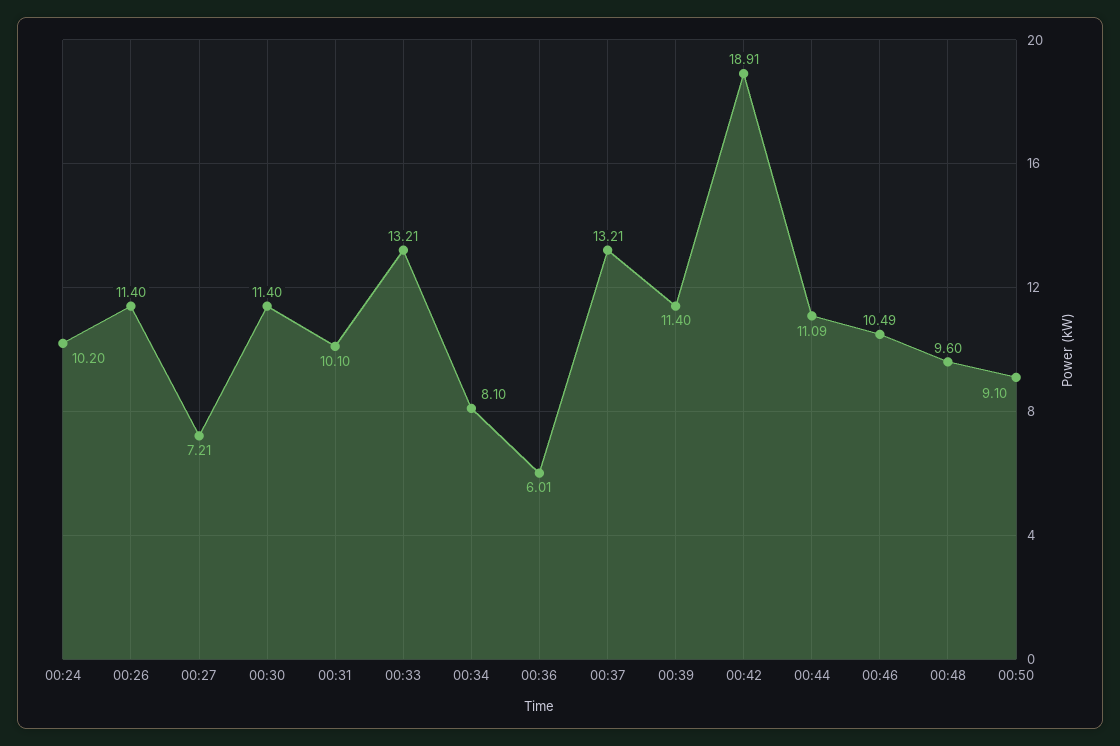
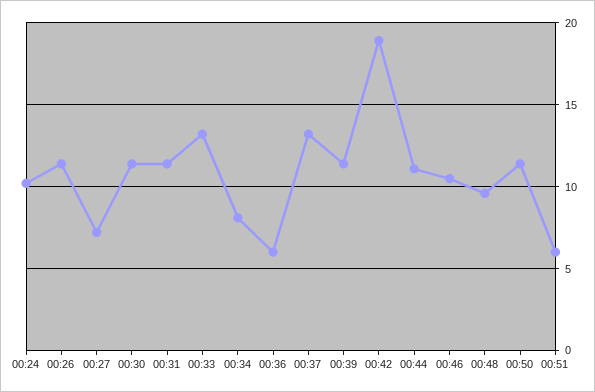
00:31: 10.1 -> 11.5
00:50: 9.1 -> 11.5
00:51: none -> 6

